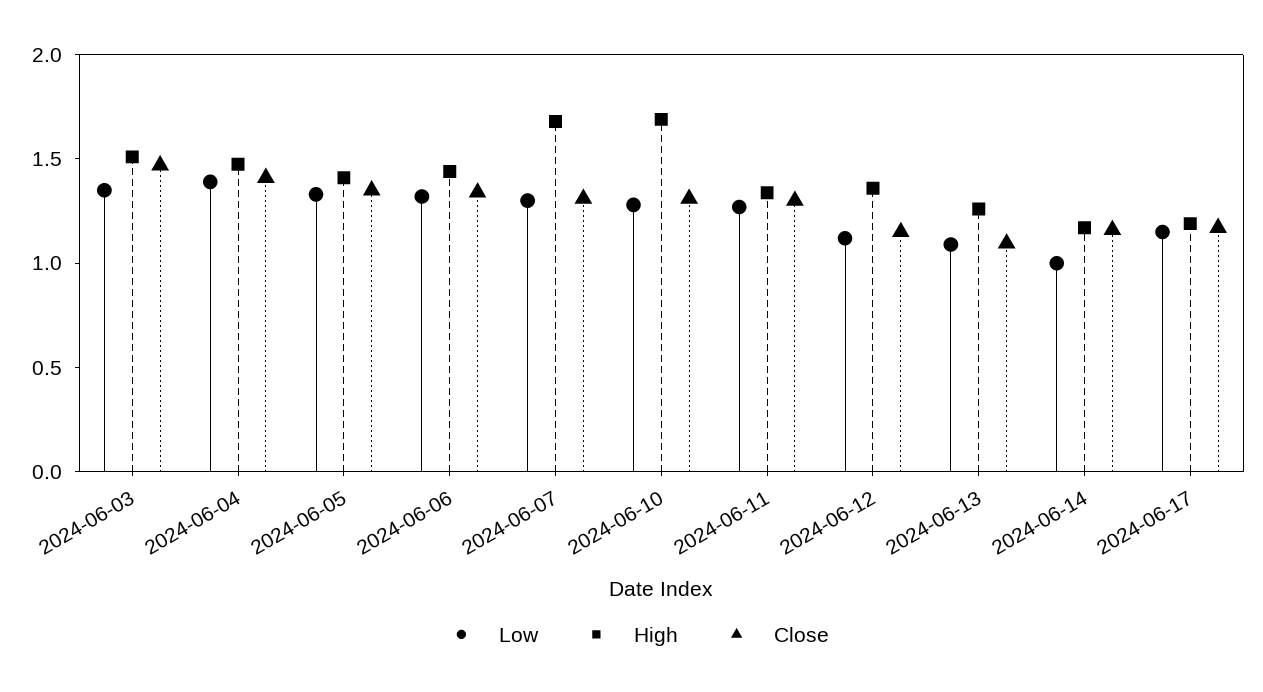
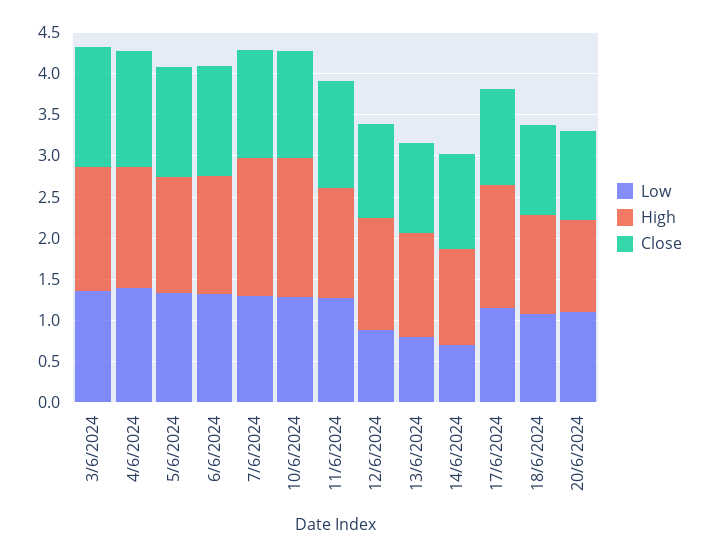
Low, 2024-06-12: 1.1 -> 0.9
Low, 2024-06-13: 1.1 -> 0.8
Low, 2024-06-14: 1 -> 0.7
High, 2024-06-17: 1.2 -> 1.5
Low, 18/6/2024: none -> 1.1
High, 18/6/2024: none -> 1.2
Close, 18/6/2024: none -> 1.1
Low, 20/6/2024: none -> 1.1
High, 20/6/2024: none -> 1.1
Close, 20/6/2024: none -> 1.1

